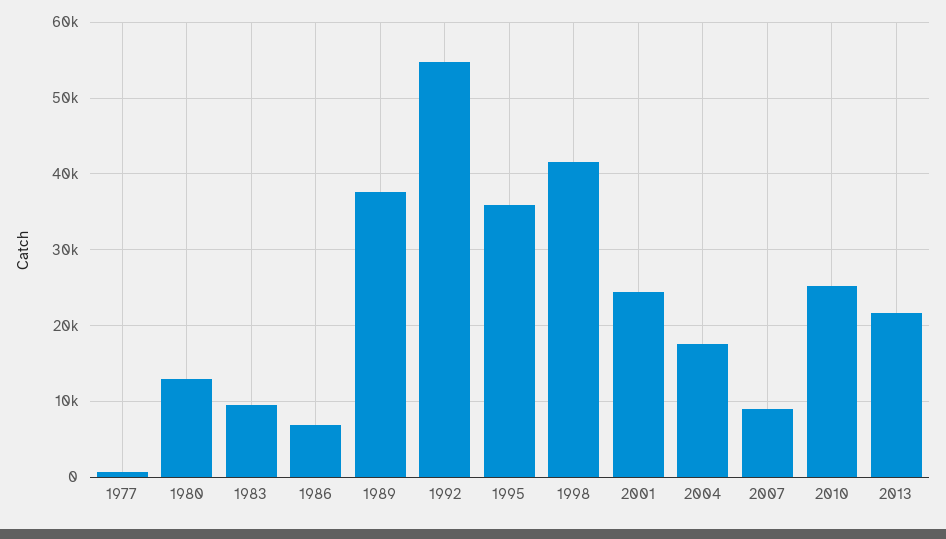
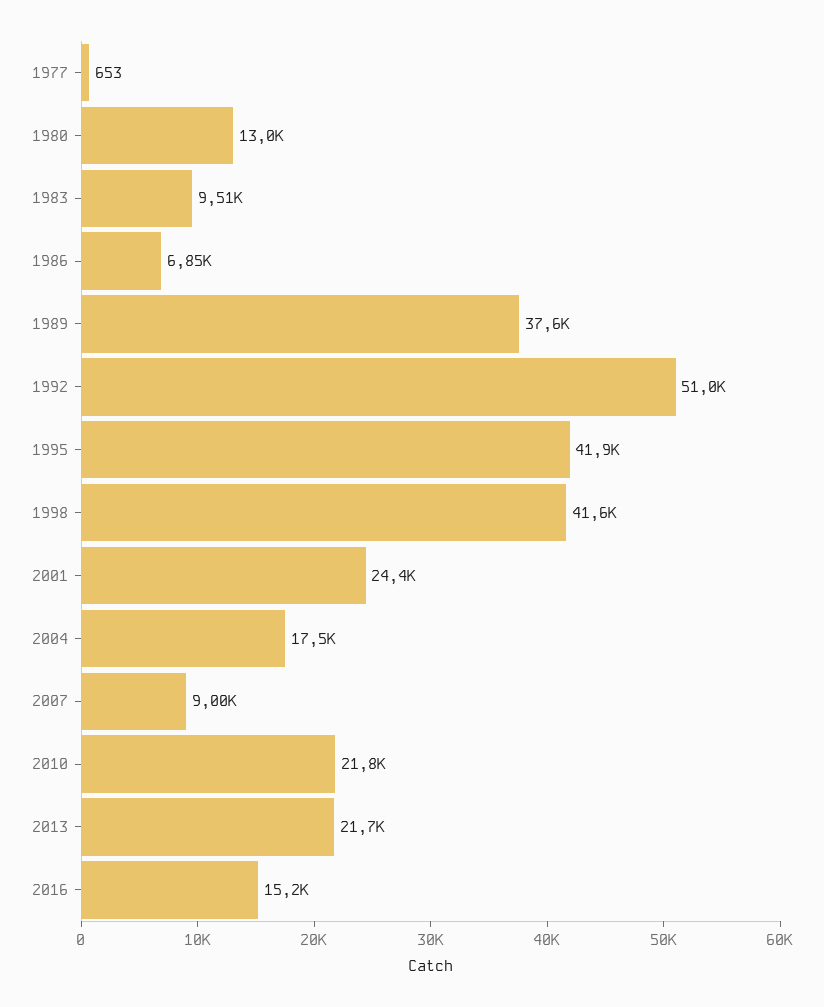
1992: 55000 -> 51000
1995: 36000 -> 41900
2010: 25000 -> 21800
2016: none -> 15200

